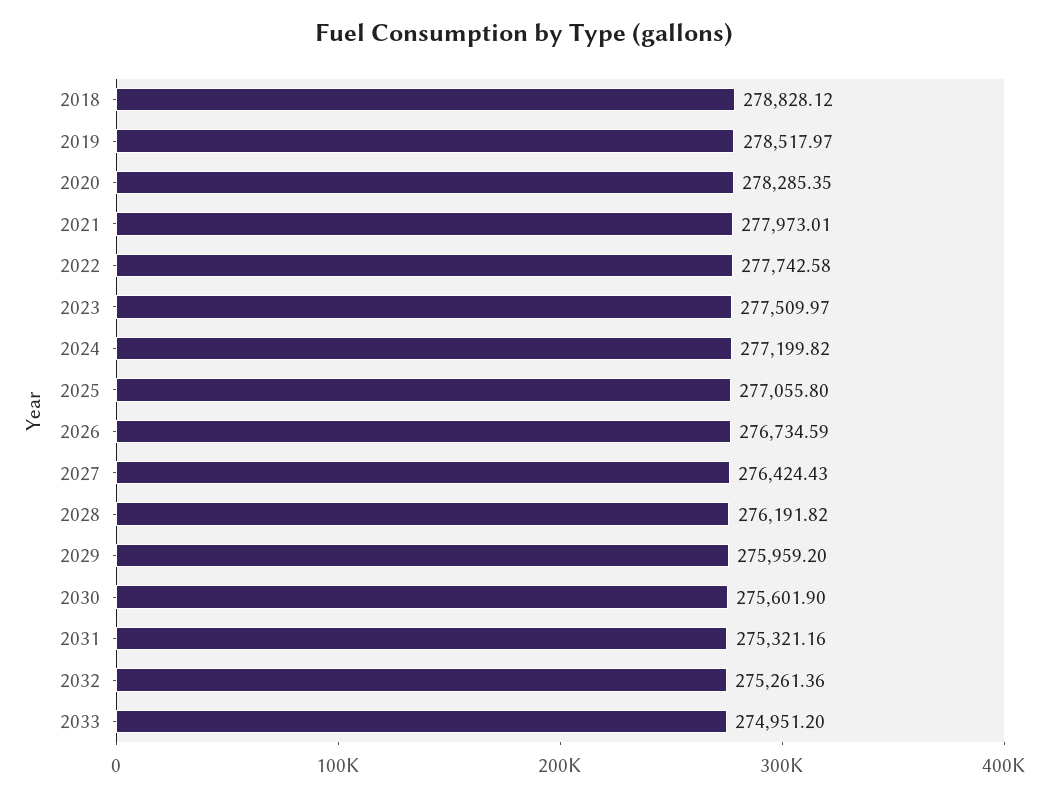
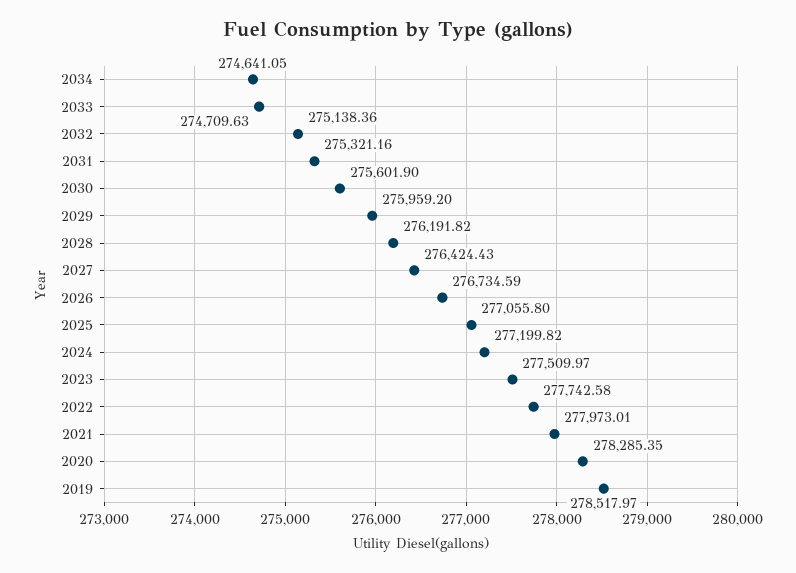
2018: 278828.12 -> none
2032: 275261.36 -> 275138.36
2033: 274951.2 -> 274709.63
2034: none -> 274641.05

